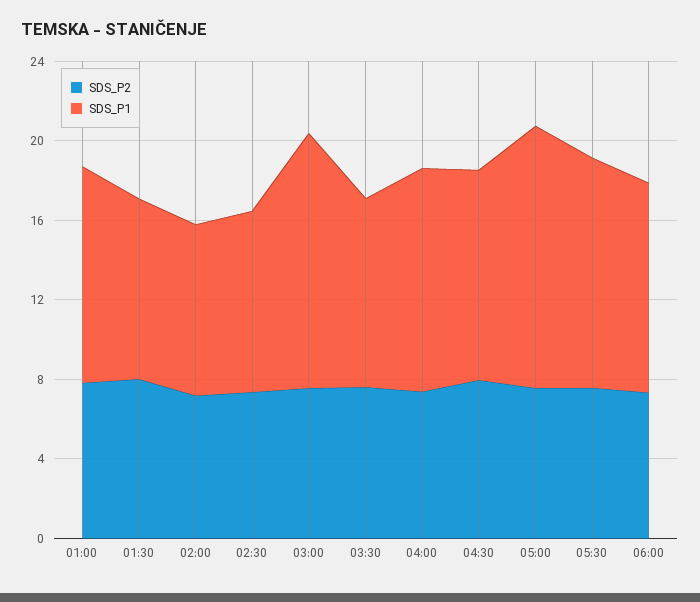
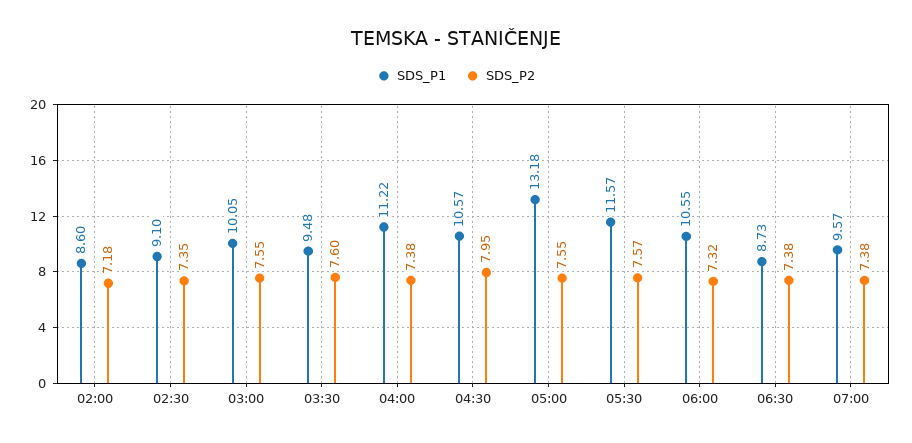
SDS_P2, 01:00: 8 -> none
SDS_P1, 01:00: 11 -> none
SDS_P2, 01:30: 8 -> none
SDS_P1, 01:30: 9 -> none
SDS_P1, 03:00: 13 -> 10.05
SDS_P1, 06:30: none -> 8.73
SDS_P2, 06:30: none -> 7.38
SDS_P1, 07:00: none -> 9.57
SDS_P2, 07:00: none -> 7.38

